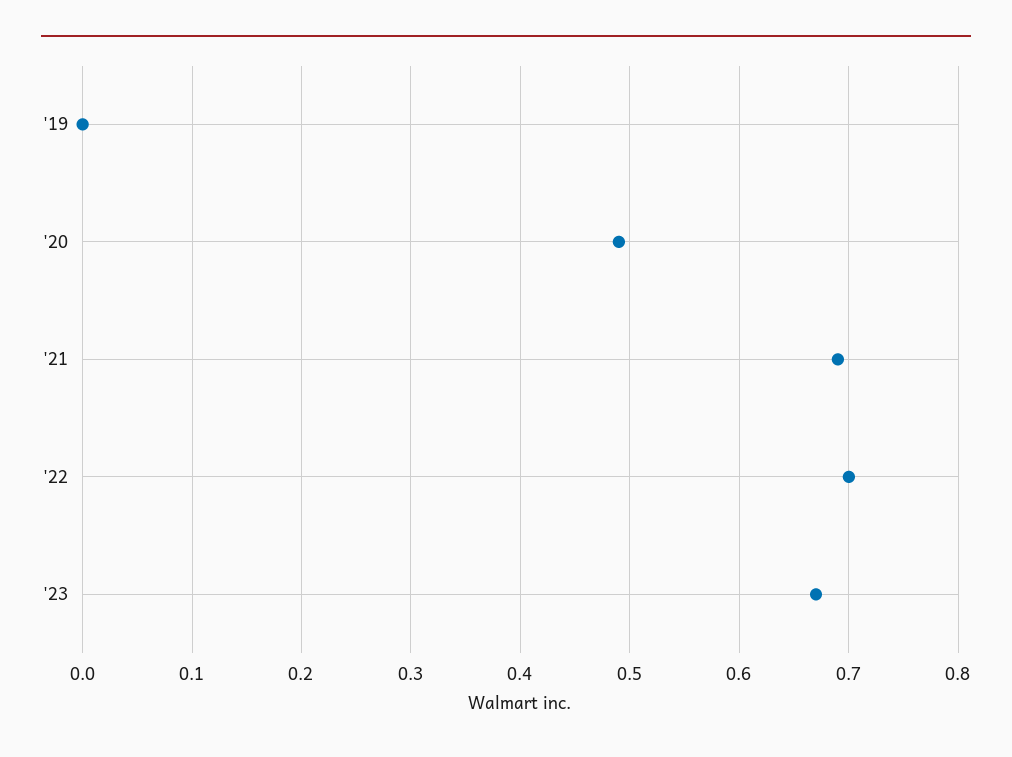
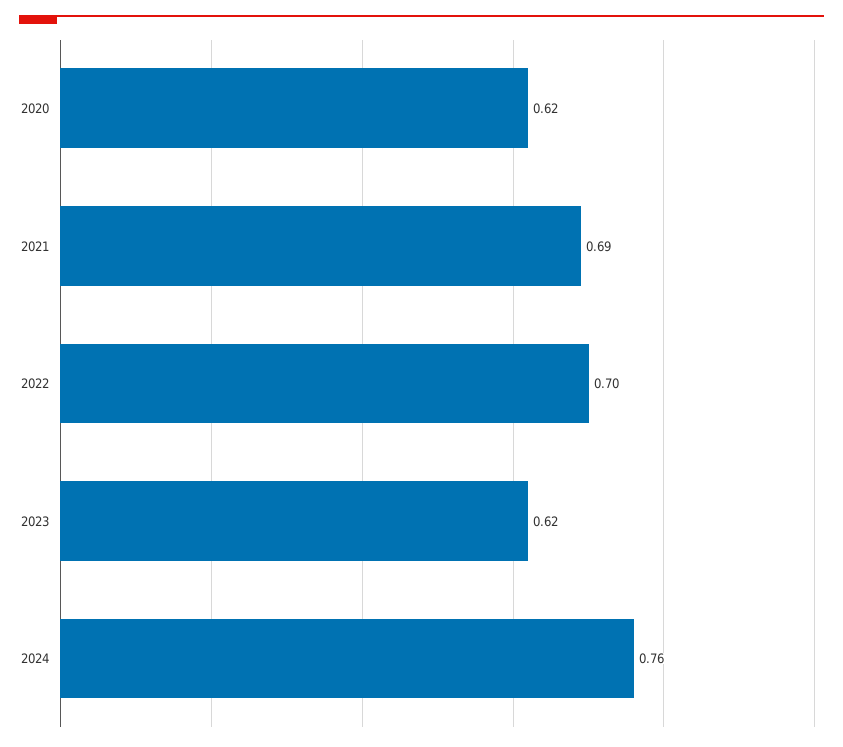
'19: 0 -> none
'20: 0.49 -> 0.62
'23: 0.67 -> 0.62
2024: none -> 0.76

